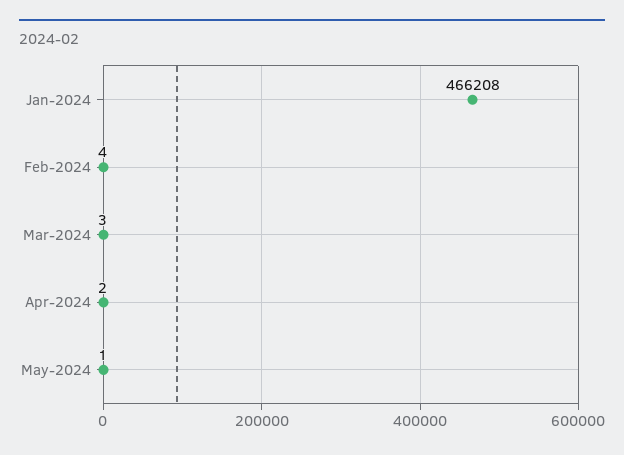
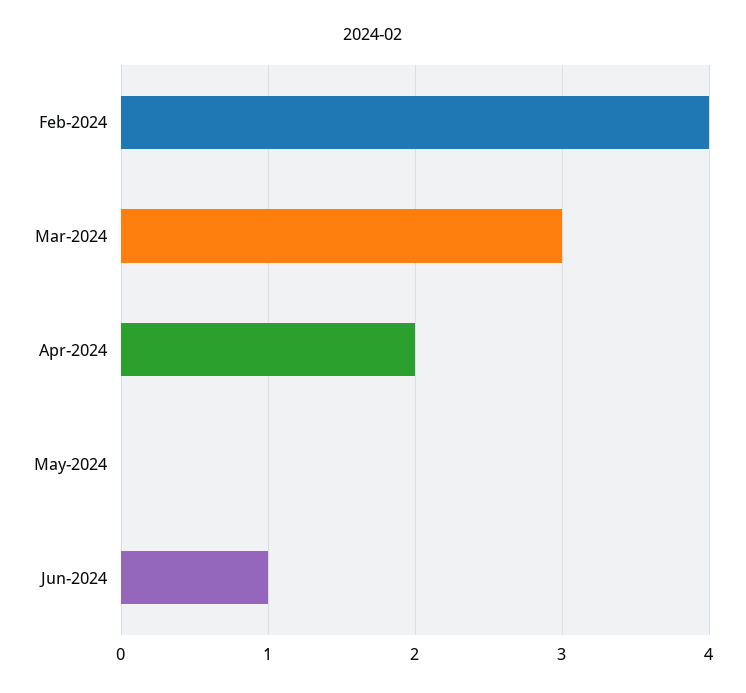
Jan-2024: 466208 -> none
May-2024: 1 -> 0
Jun-2024: none -> 1

